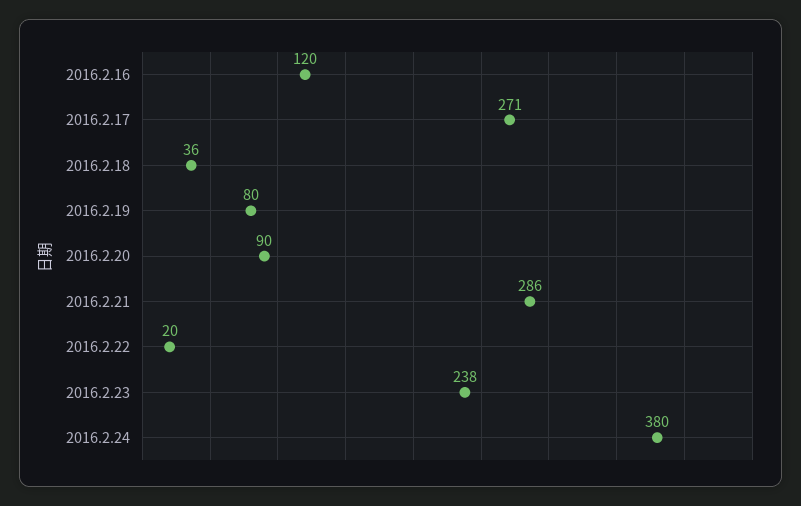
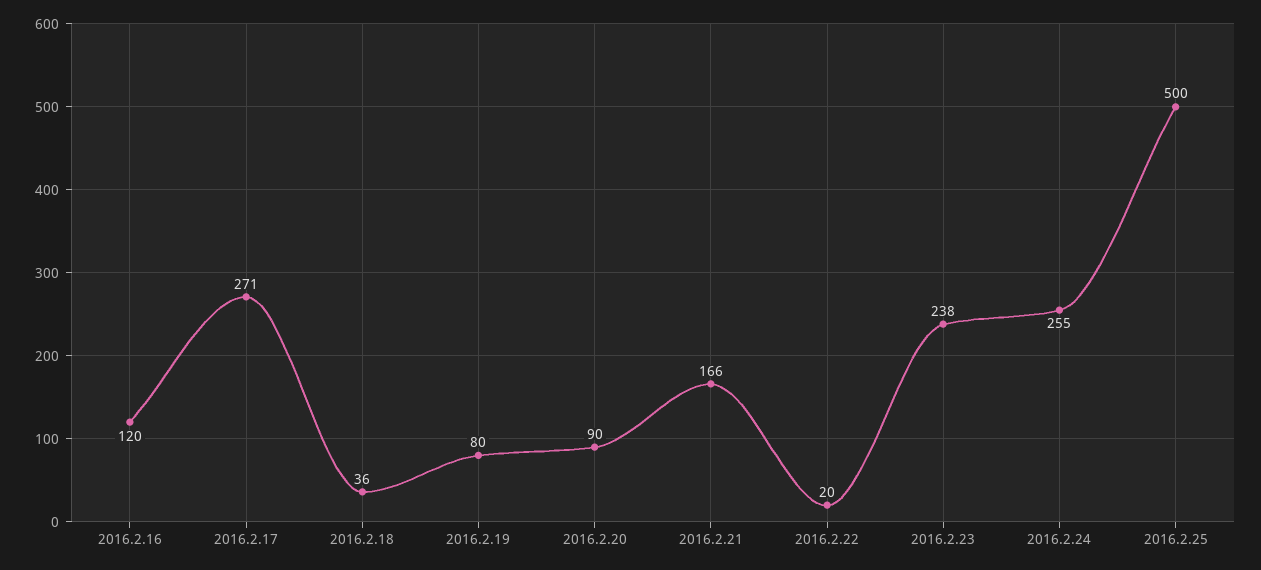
2016.2.21: 286 -> 166
2016.2.24: 380 -> 255
2016.2.25: none -> 500

